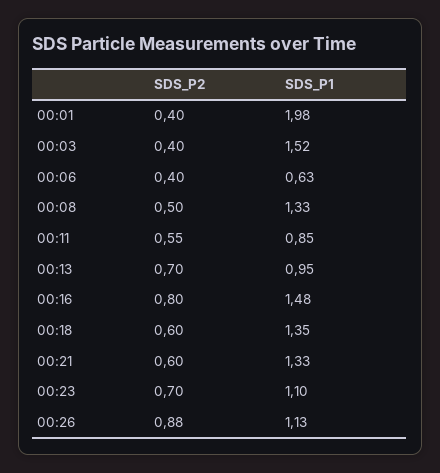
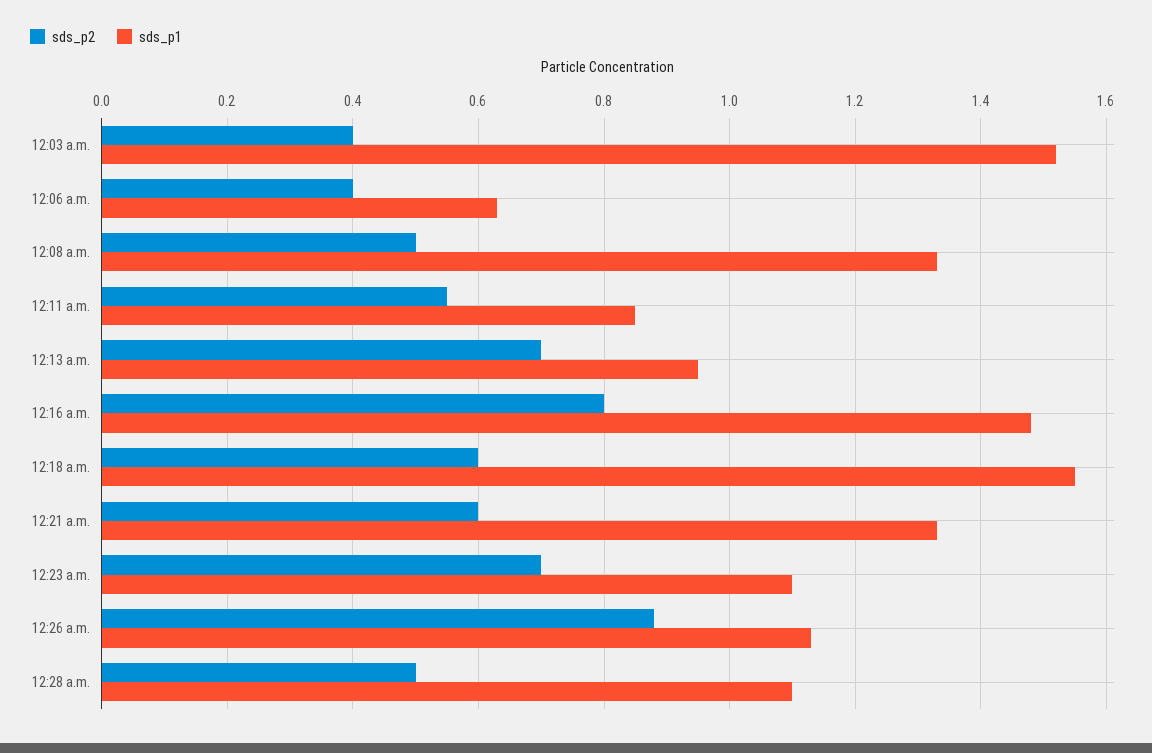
SDS_P2, 00:01: 0.4 -> none
SDS_P1, 00:01: 1.98 -> none
SDS_P1, 00:18: 1.35 -> 1.55
SDS_P2, 12:28 a.m.: none -> 0.5
SDS_P1, 12:28 a.m.: none -> 1.1

